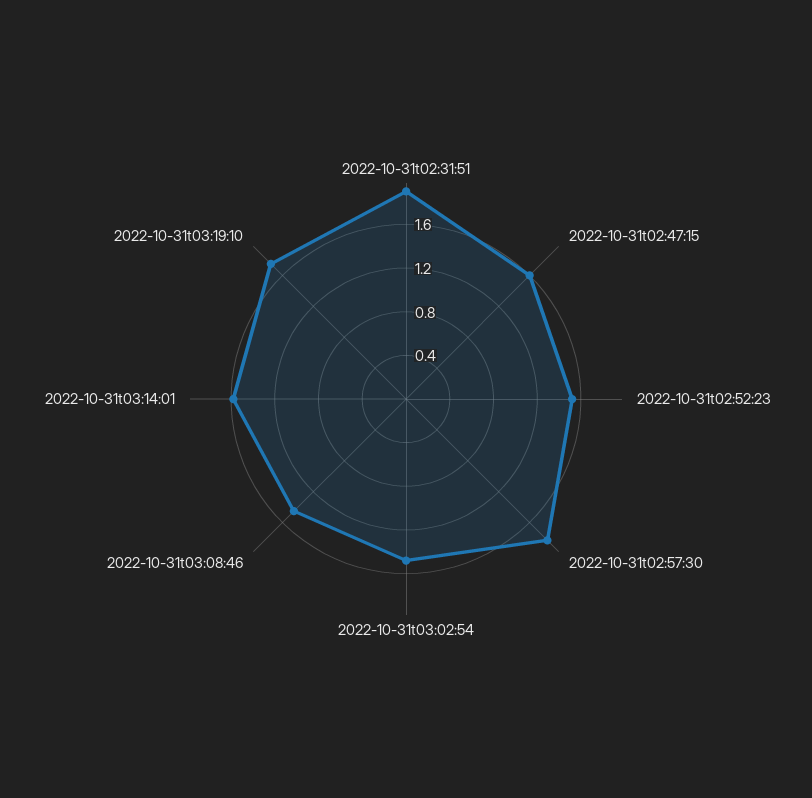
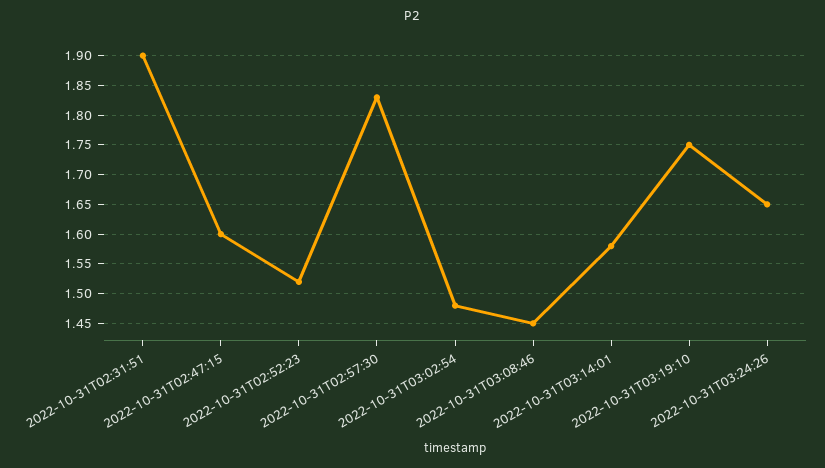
2022-10-31T03:24:26: none -> 1.65

